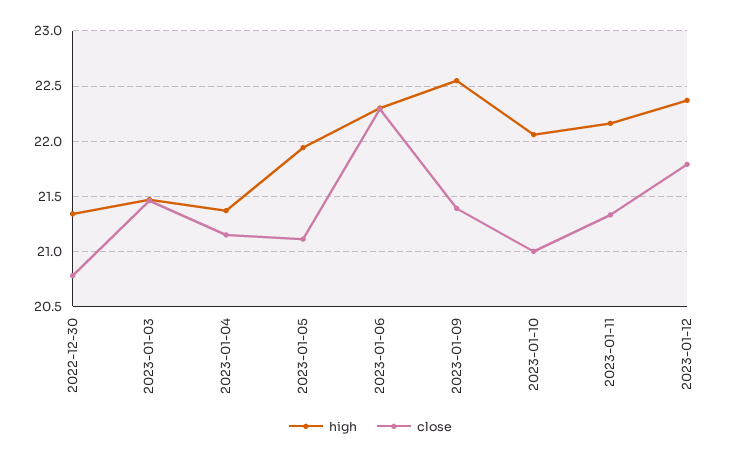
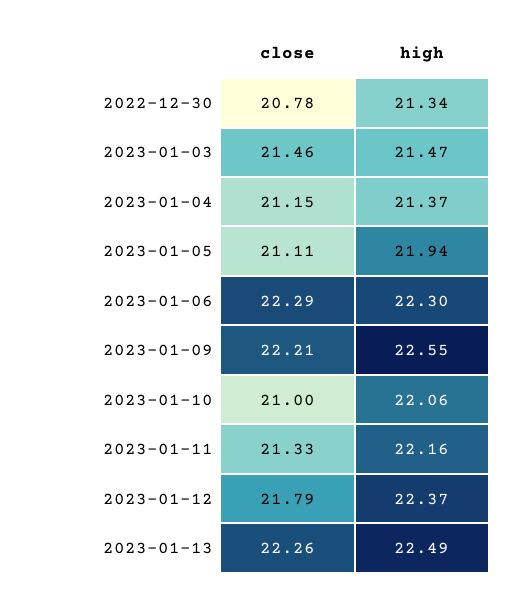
close, 2023-01-09: 21.4 -> 22.21
close, 2023-01-13: none -> 22.26
high, 2023-01-13: none -> 22.49

